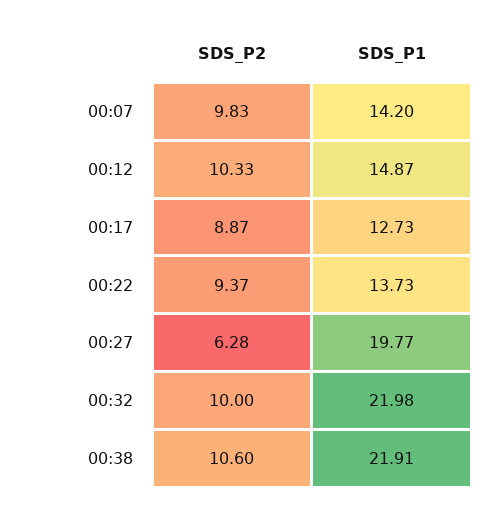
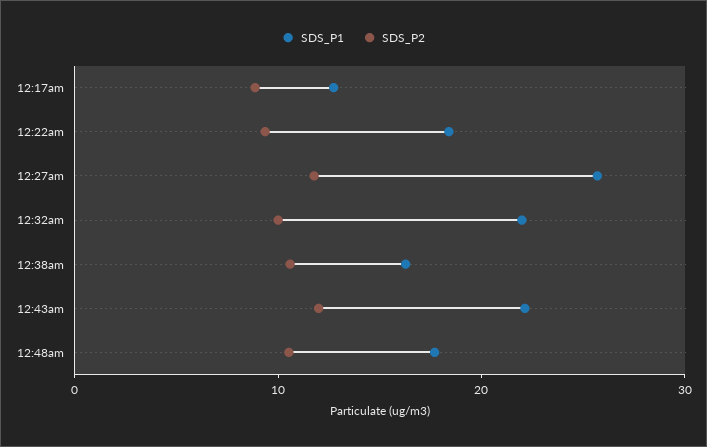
SDS_P2, 00:07: 9.83 -> none
SDS_P1, 00:07: 14.2 -> none
SDS_P2, 00:12: 10.33 -> none
SDS_P1, 00:12: 14.87 -> none
SDS_P1, 00:22: 13.73 -> 18
SDS_P2, 00:27: 6.28 -> 12
SDS_P1, 00:27: 19.77 -> 26
SDS_P1, 00:38: 21.91 -> 16
SDS_P1, 12:43am: none -> 22
SDS_P2, 12:43am: none -> 12
SDS_P1, 12:48am: none -> 18
SDS_P2, 12:48am: none -> 10

